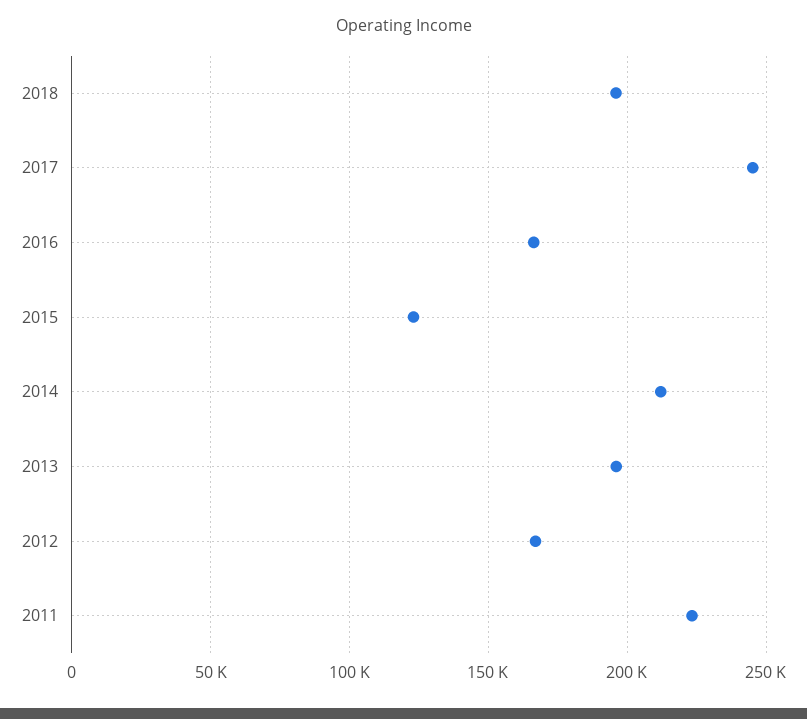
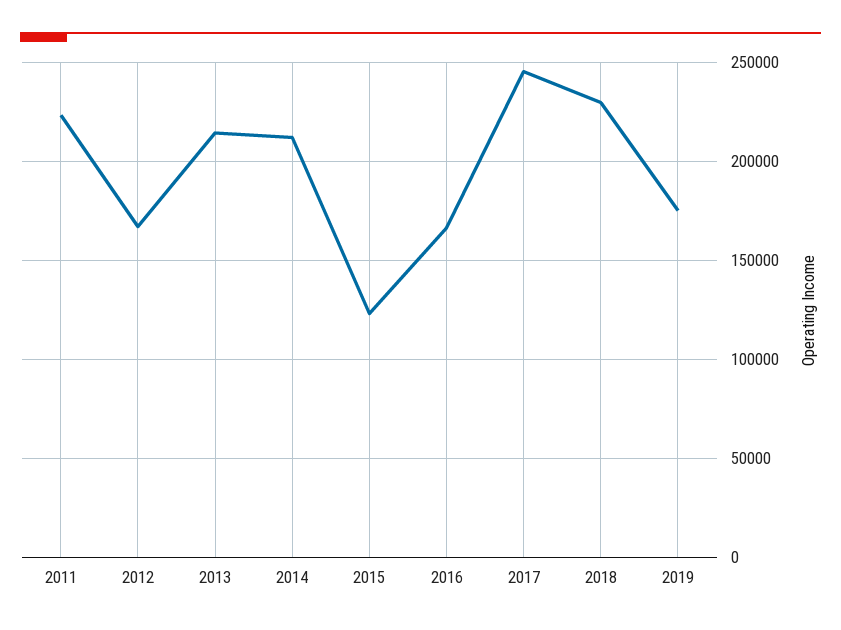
2018: 195000 -> 230000
2013: 195000 -> 215000
2019: none -> 175000

